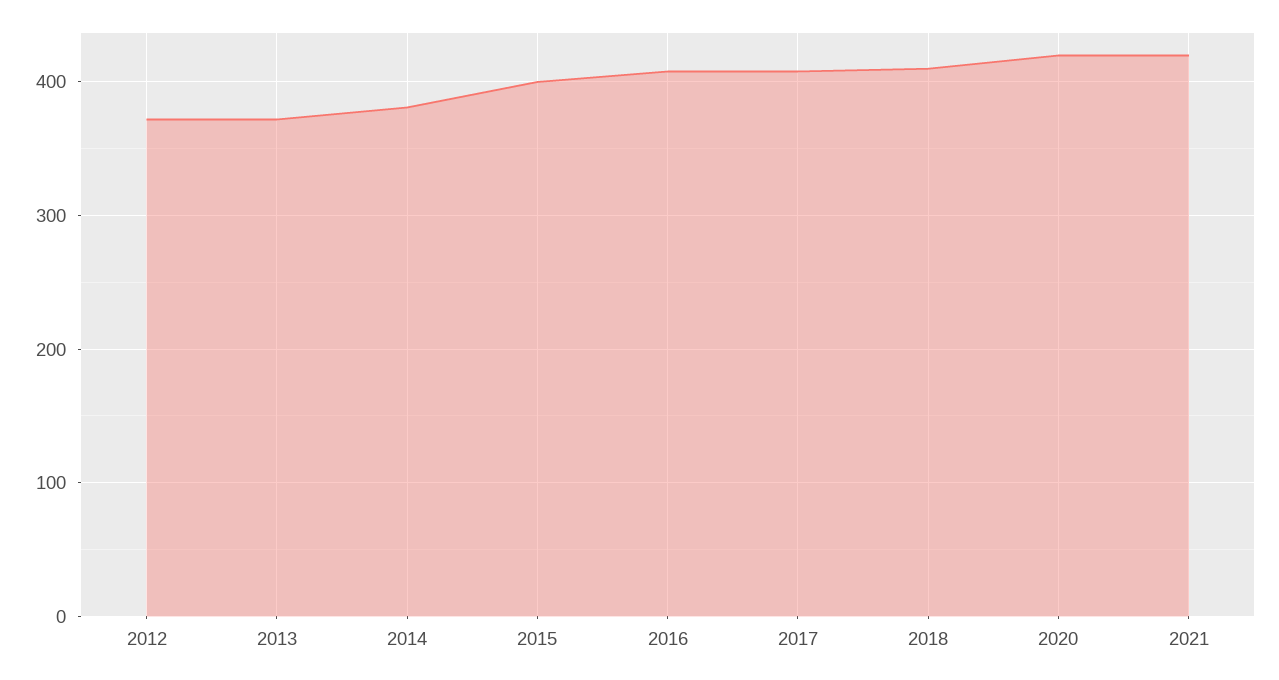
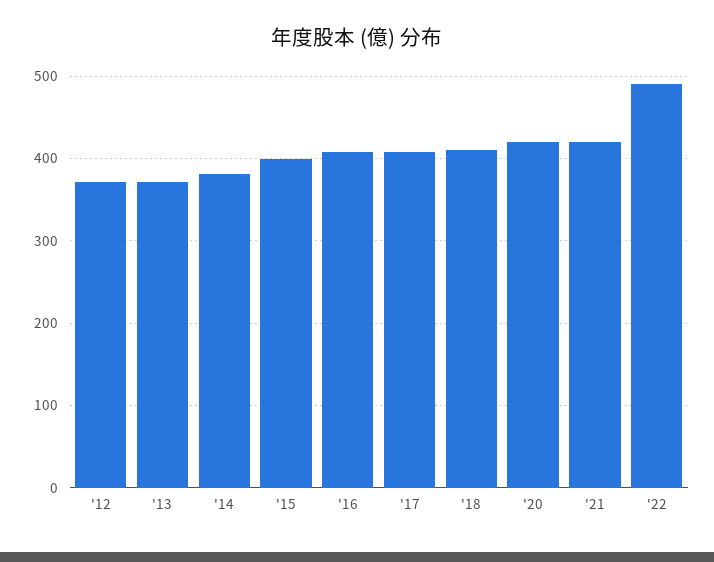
'22: none -> 490

